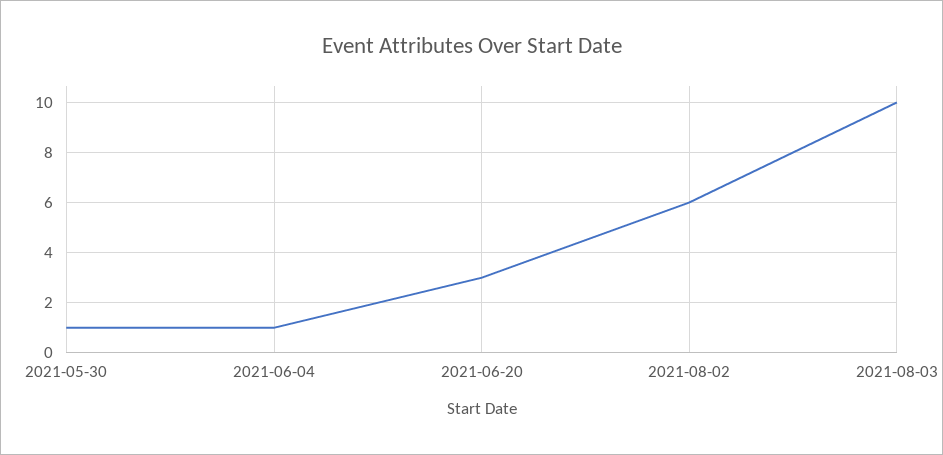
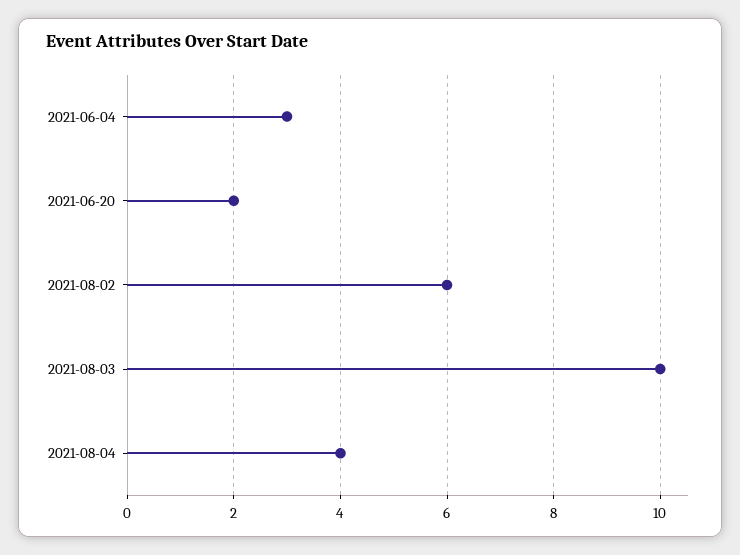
2021-05-30: 1 -> none
2021-06-04: 1 -> 3
2021-06-20: 3 -> 2
2021-08-04: none -> 4

